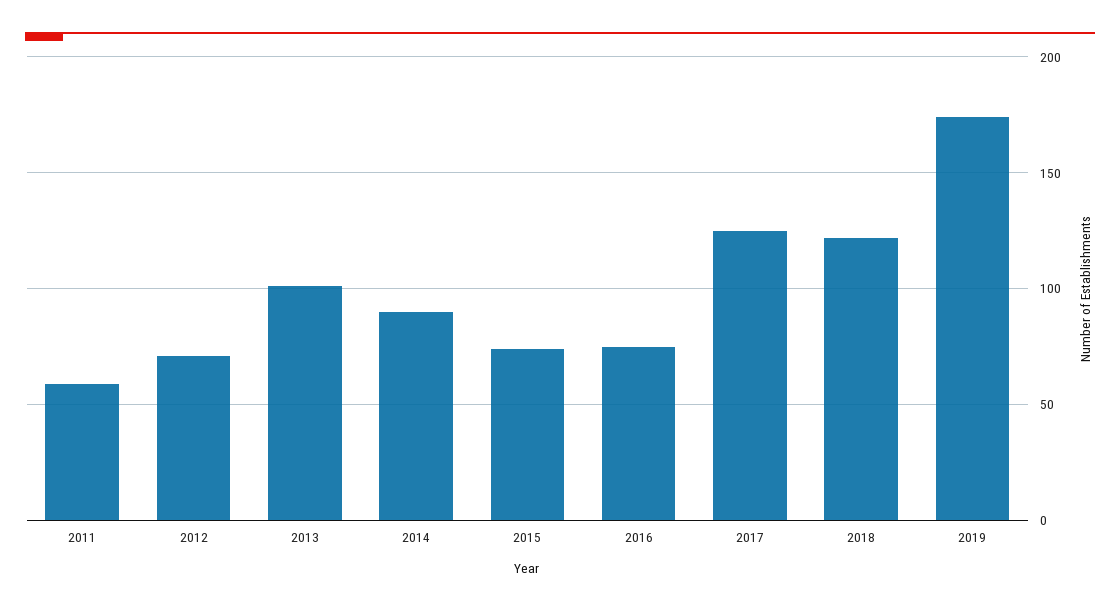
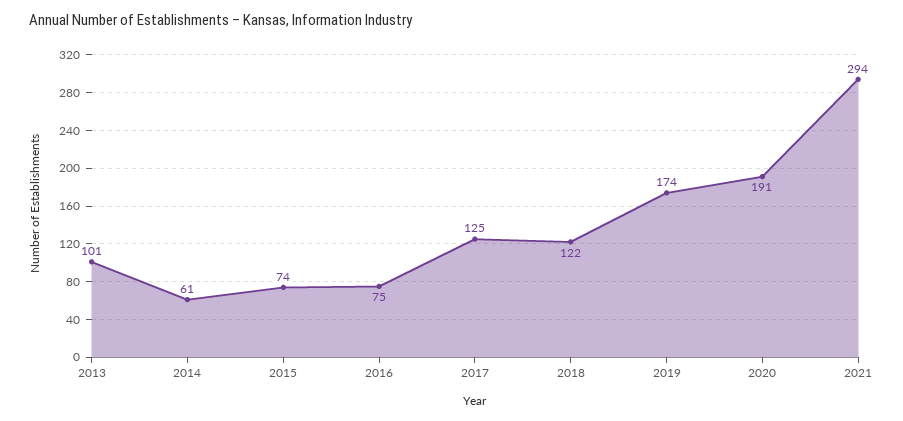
2011: 60 -> none
2012: 70 -> none
2014: 90 -> 61
2020: none -> 191
2021: none -> 294

